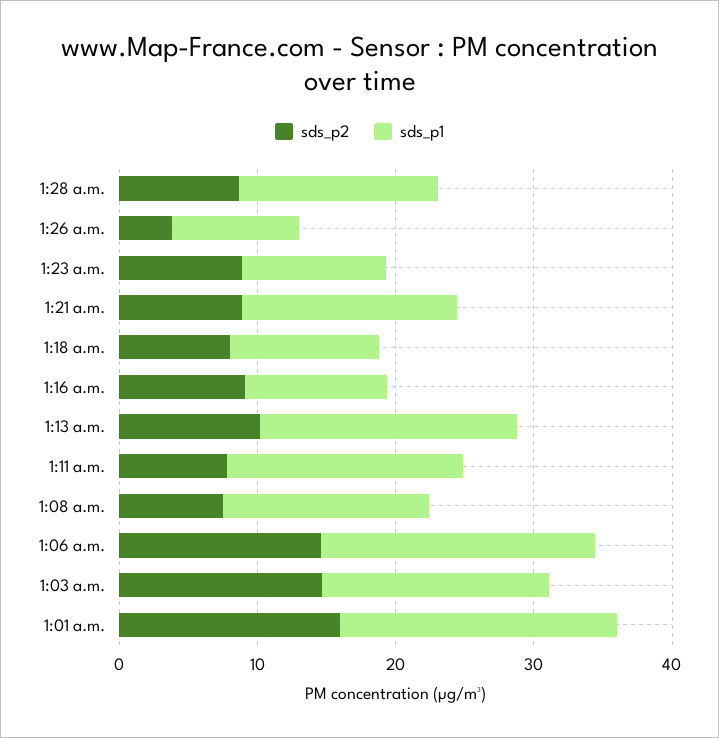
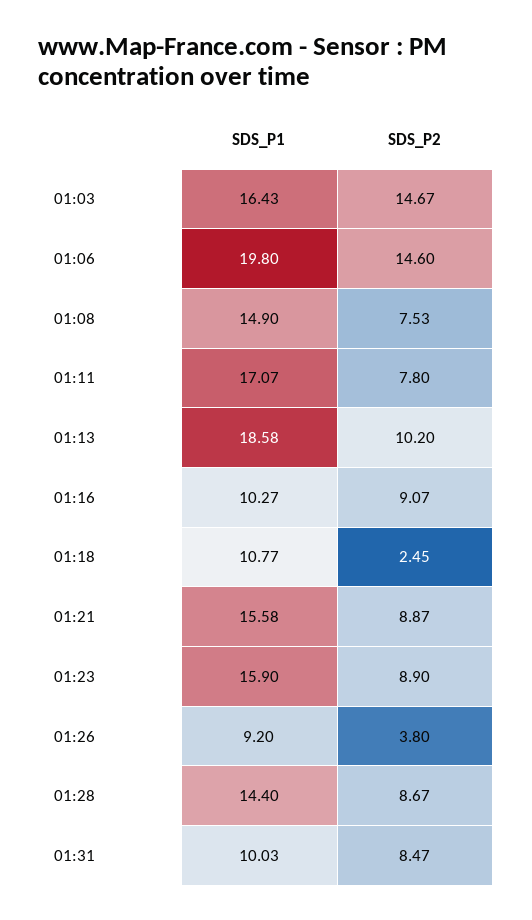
sds_p1, 1:23 a.m.: 10 -> 15.9
sds_p2, 1:18 a.m.: 8 -> 2.45
sds_p2, 1:01 a.m.: 16 -> none
sds_p1, 1:01 a.m.: 20 -> none
sds_p1, 01:31: none -> 10.03
sds_p2, 01:31: none -> 8.47

